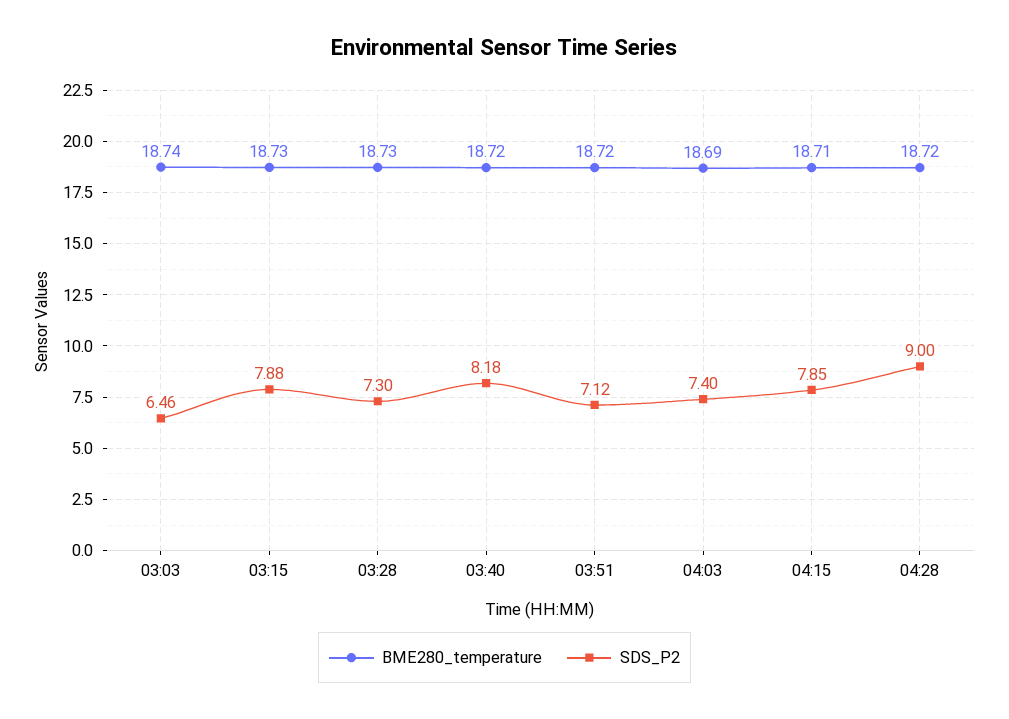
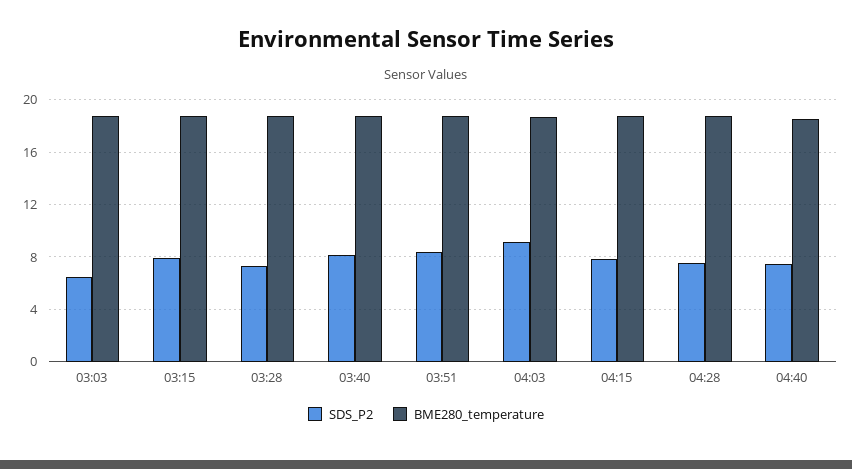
SDS_P2, 03:51: 7.12 -> 8.5
SDS_P2, 04:03: 7.4 -> 9
SDS_P2, 04:28: 9 -> 7.5
SDS_P2, 04:40: none -> 7.5
BME280_temperature, 04:40: none -> 18.5

